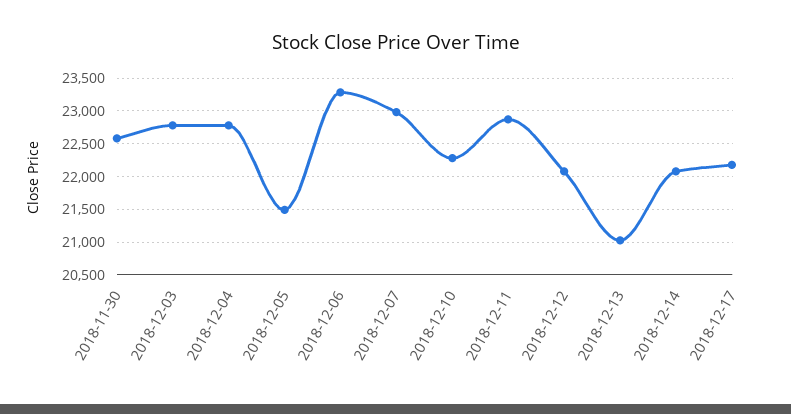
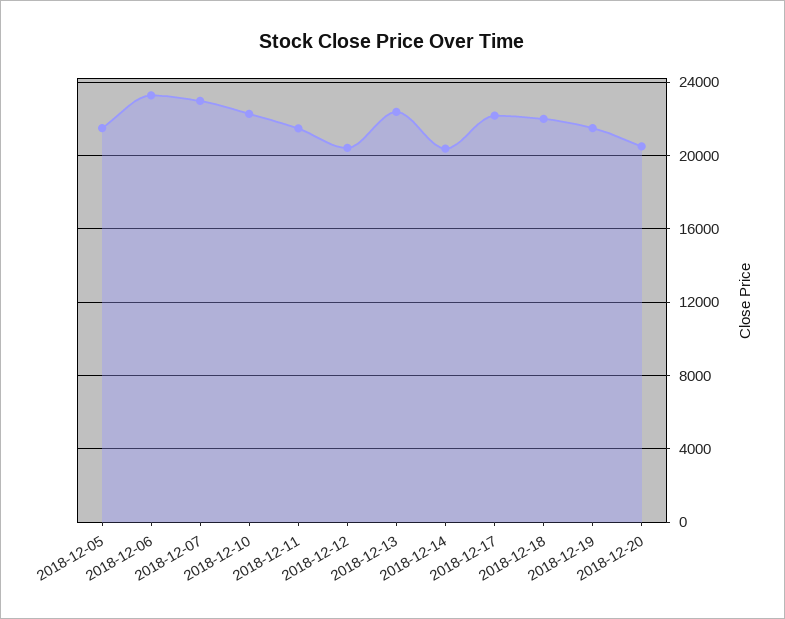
2018-11-30: 22600 -> none
2018-12-03: 22800 -> none
2018-12-04: 22800 -> none
2018-12-11: 22900 -> 21500
2018-12-12: 22100 -> 20500
2018-12-13: 21000 -> 22500
2018-12-14: 22100 -> 20500
2018-12-18: none -> 22000
2018-12-19: none -> 21500
2018-12-20: none -> 20500

